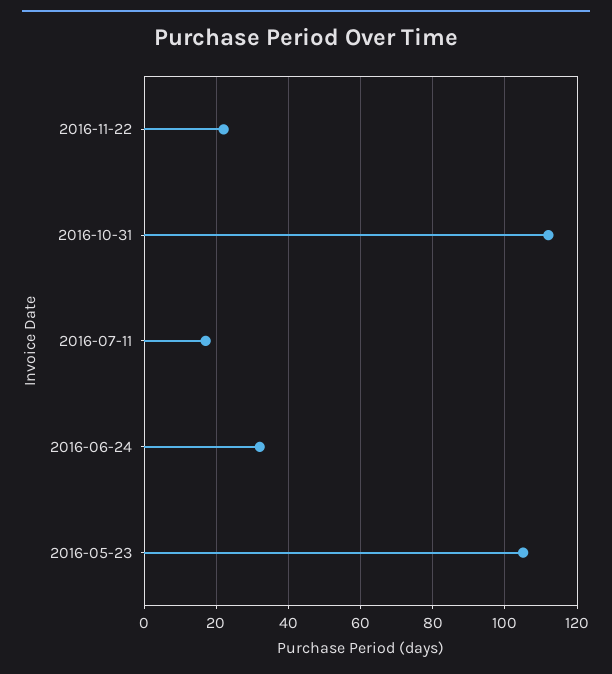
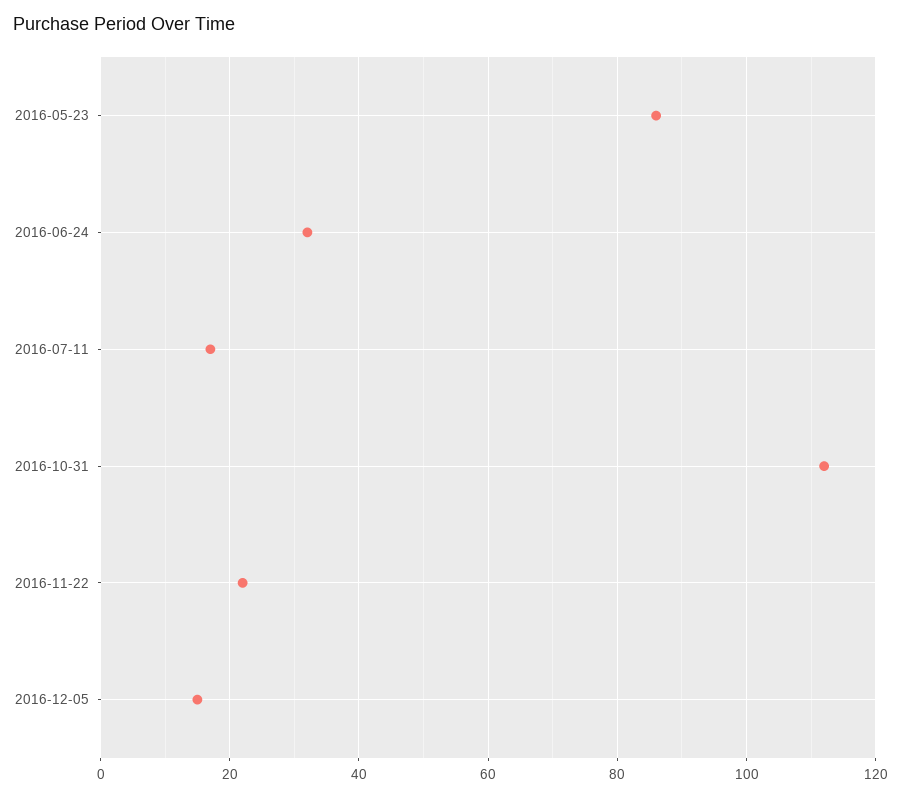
2016-05-23: 105 -> 85
2016-12-05: none -> 15

